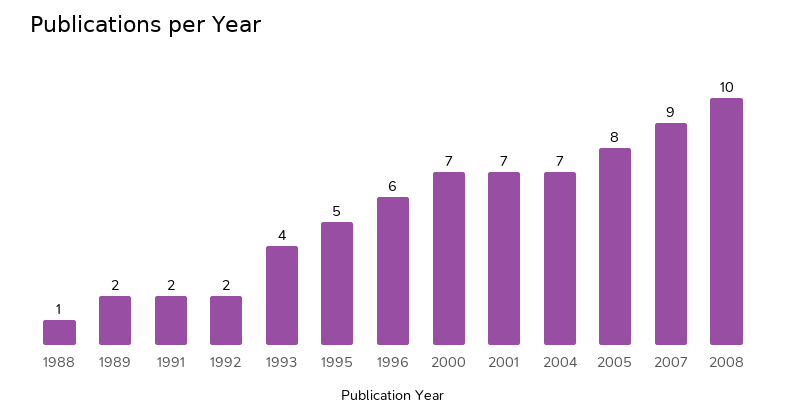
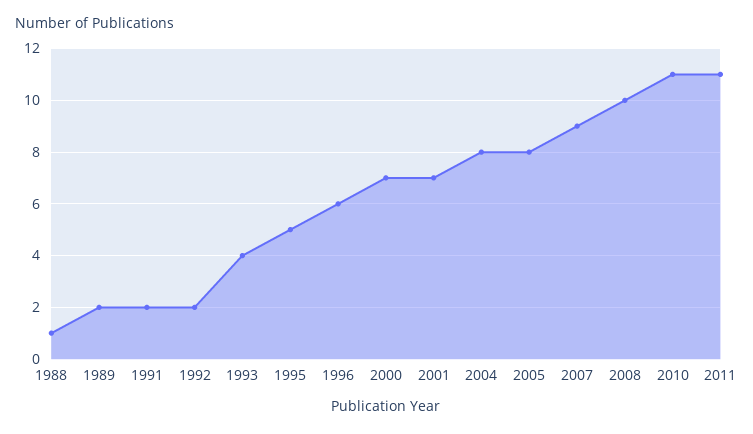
2004: 7 -> 8
2010: none -> 11
2011: none -> 11

